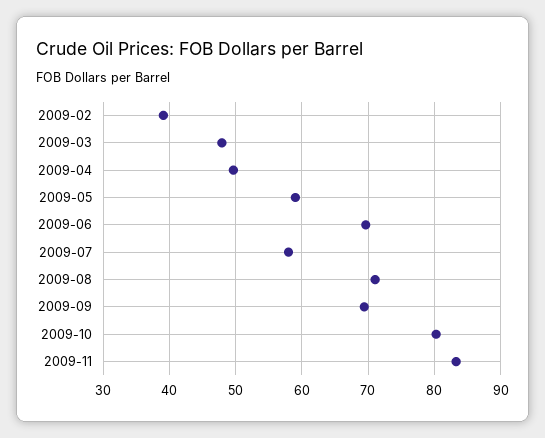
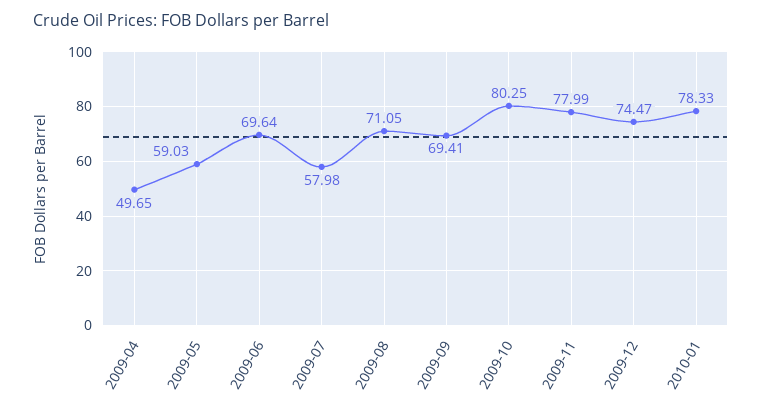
2009-02: 39 -> none
2009-03: 48 -> none
2009-11: 83 -> 77.99
2009-12: none -> 74.47
2010-01: none -> 78.33

